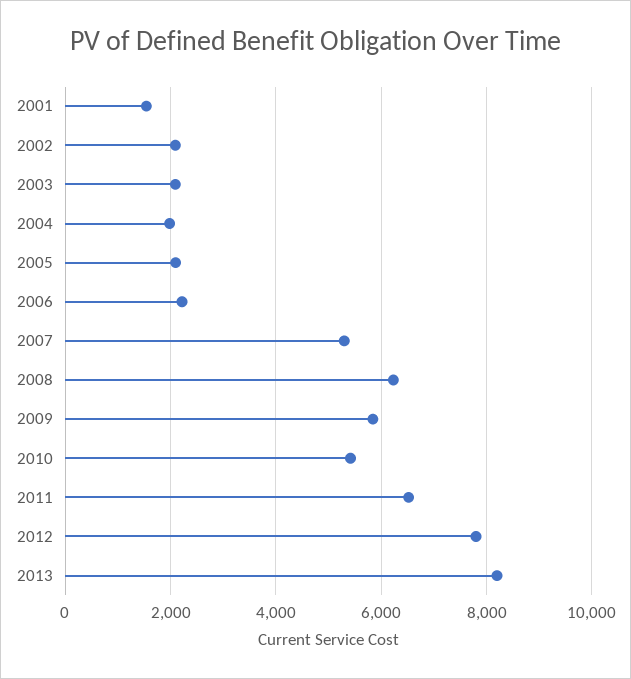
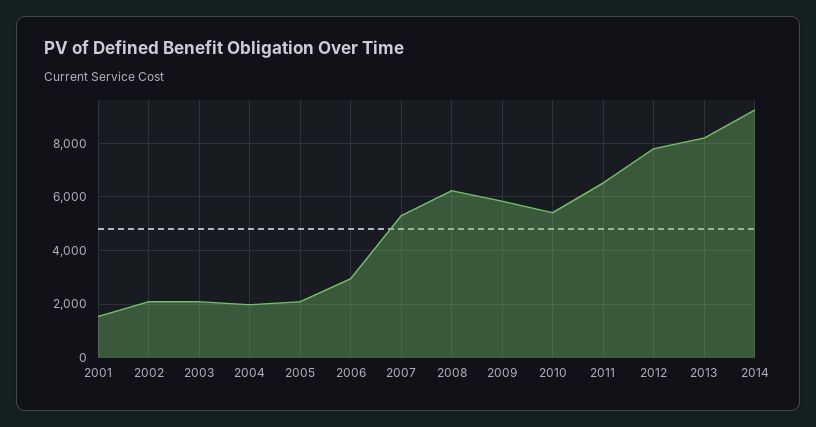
2006: 2200 -> 3000
2014: none -> 9250

